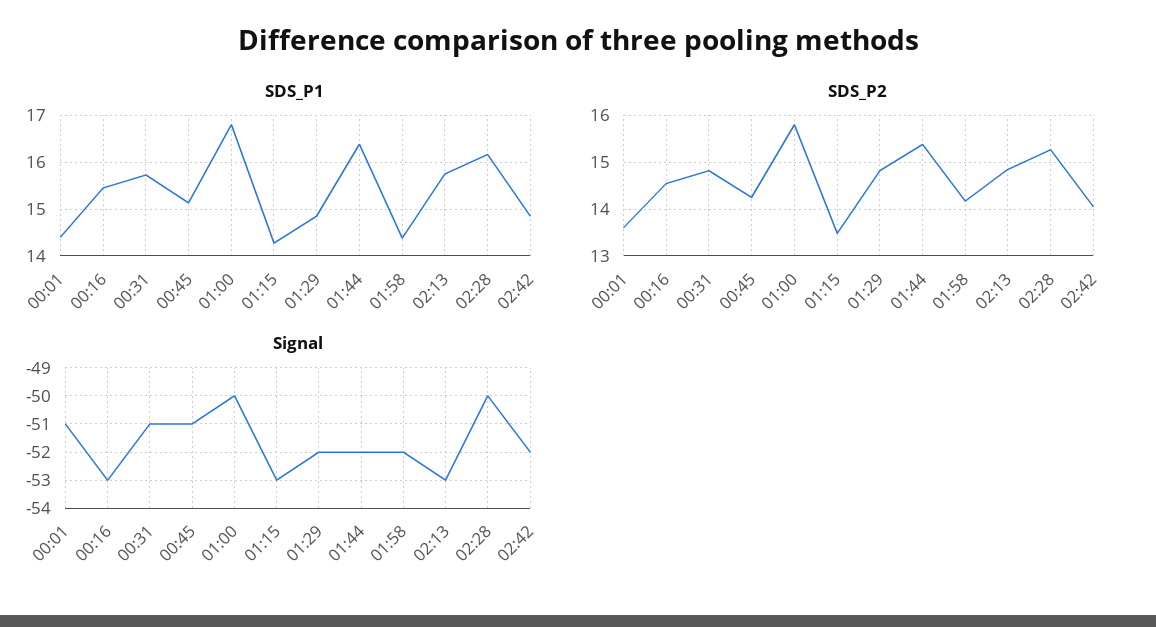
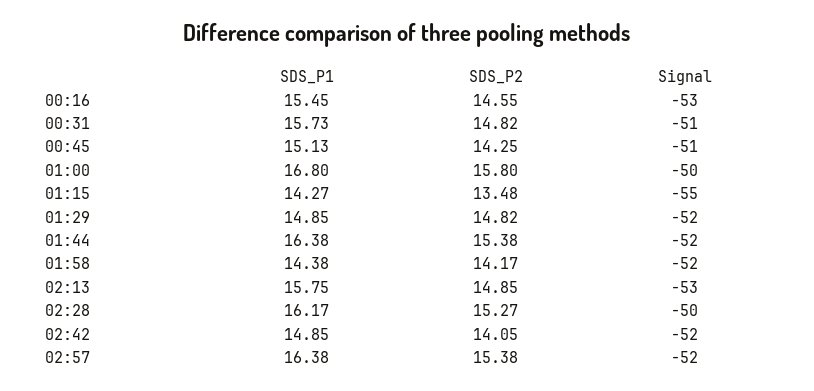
SDS_P1, 00:01: 14.4 -> none
SDS_P2, 00:01: 13.6 -> none
Signal, 00:01: -51 -> none
Signal, 01:15: -53 -> -55
SDS_P1, 02:57: none -> 16.38
SDS_P2, 02:57: none -> 15.38
Signal, 02:57: none -> -52

